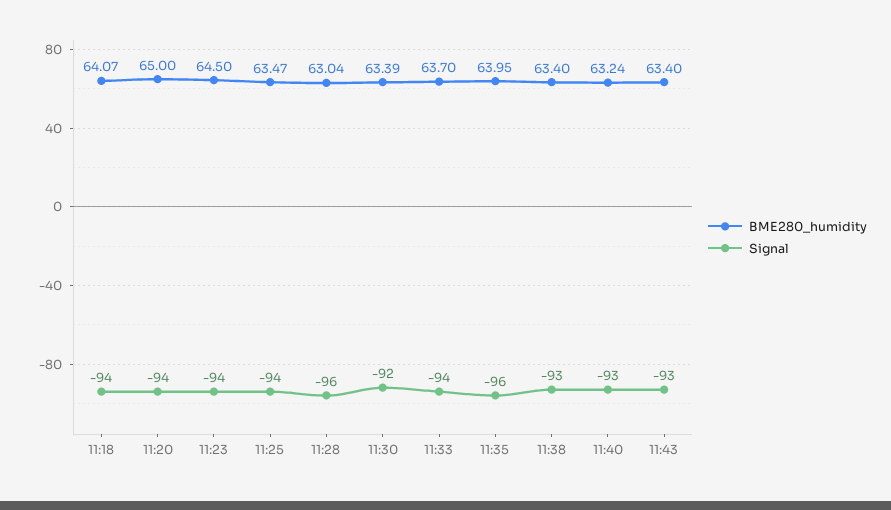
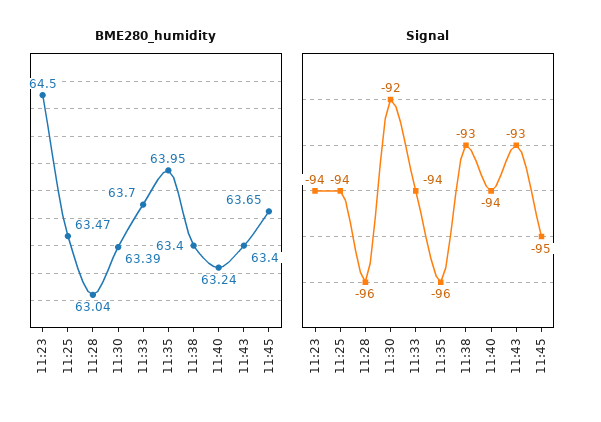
BME280_humidity, 11:18: 64.07 -> none
Signal, 11:18: -94 -> none
BME280_humidity, 11:20: 65 -> none
Signal, 11:20: -94 -> none
Signal, 11:40: -93 -> -94
BME280_humidity, 11:45: none -> 63.65
Signal, 11:45: none -> -95

